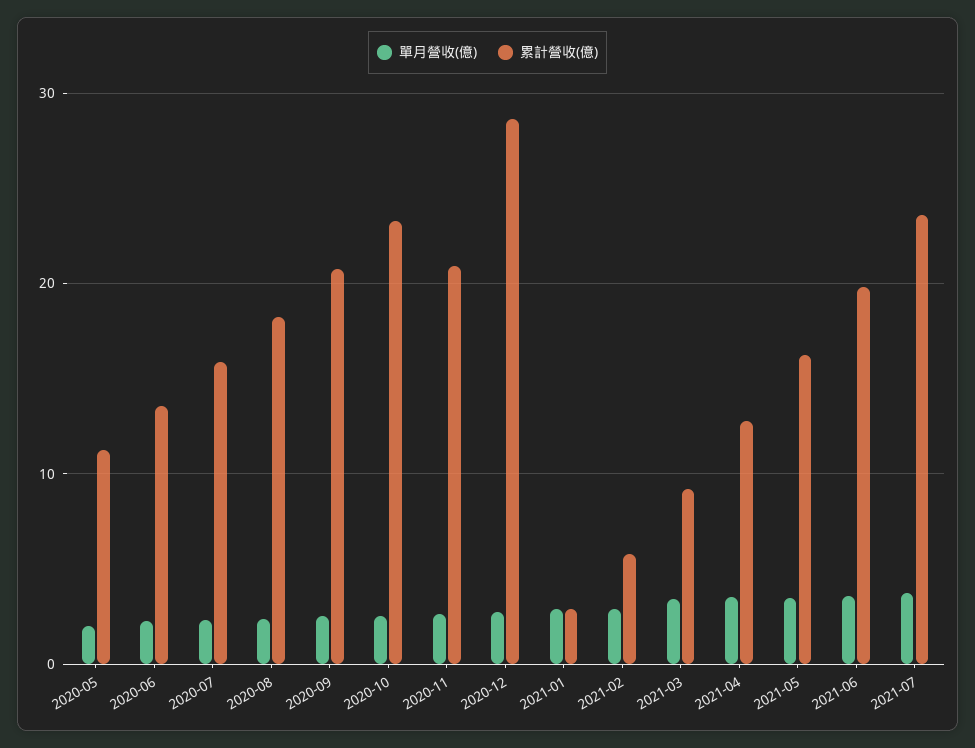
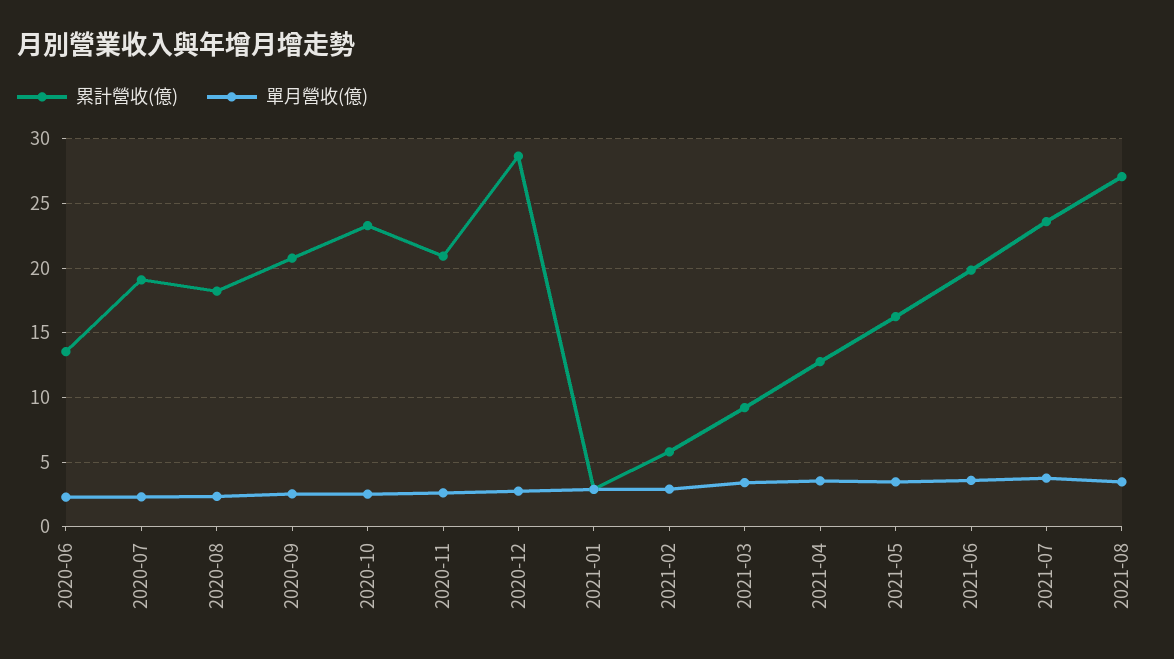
單月營收(億), 2020-05: 2 -> none
累計營收(億), 2020-05: 11 -> none
累計營收(億), 2020-07: 16 -> 19
累計營收(億), 2021-08: none -> 27
單月營收(億), 2021-08: none -> 3.5

